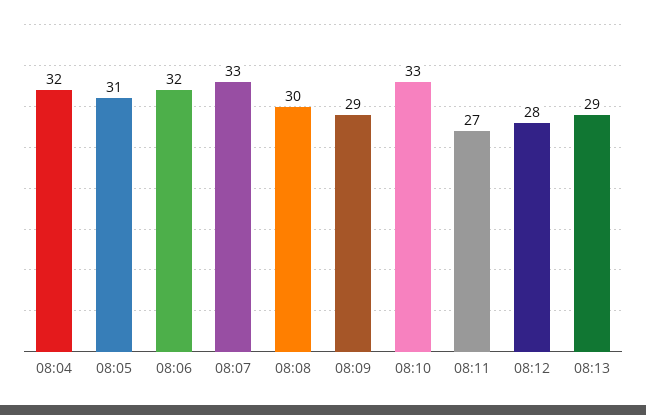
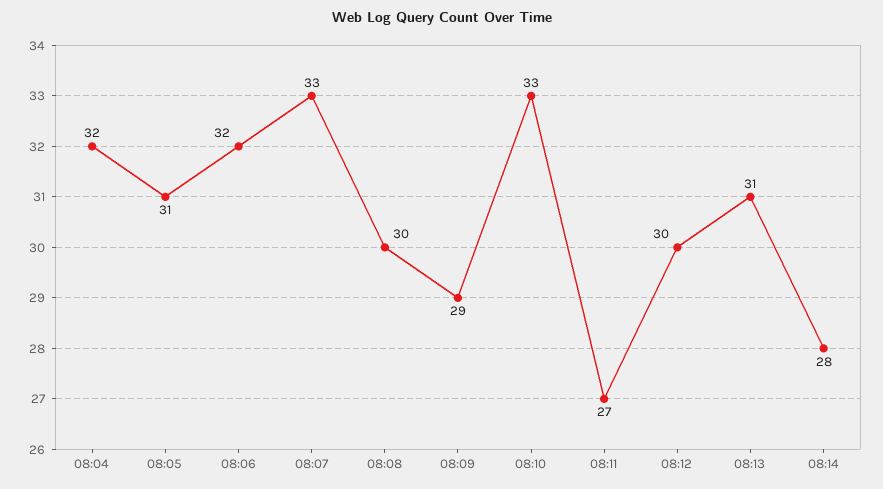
08:12: 28 -> 30
08:13: 29 -> 31
08:14: none -> 28

